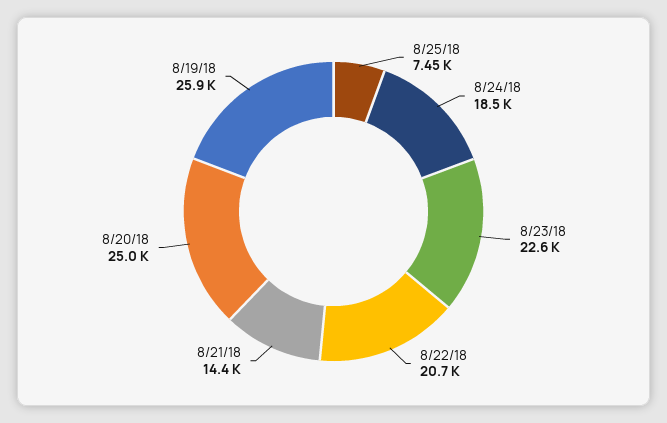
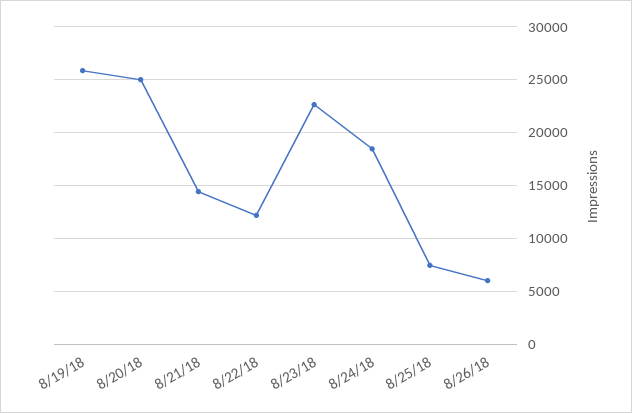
8/22/18: 20700 -> 12000
8/26/18: none -> 6000

